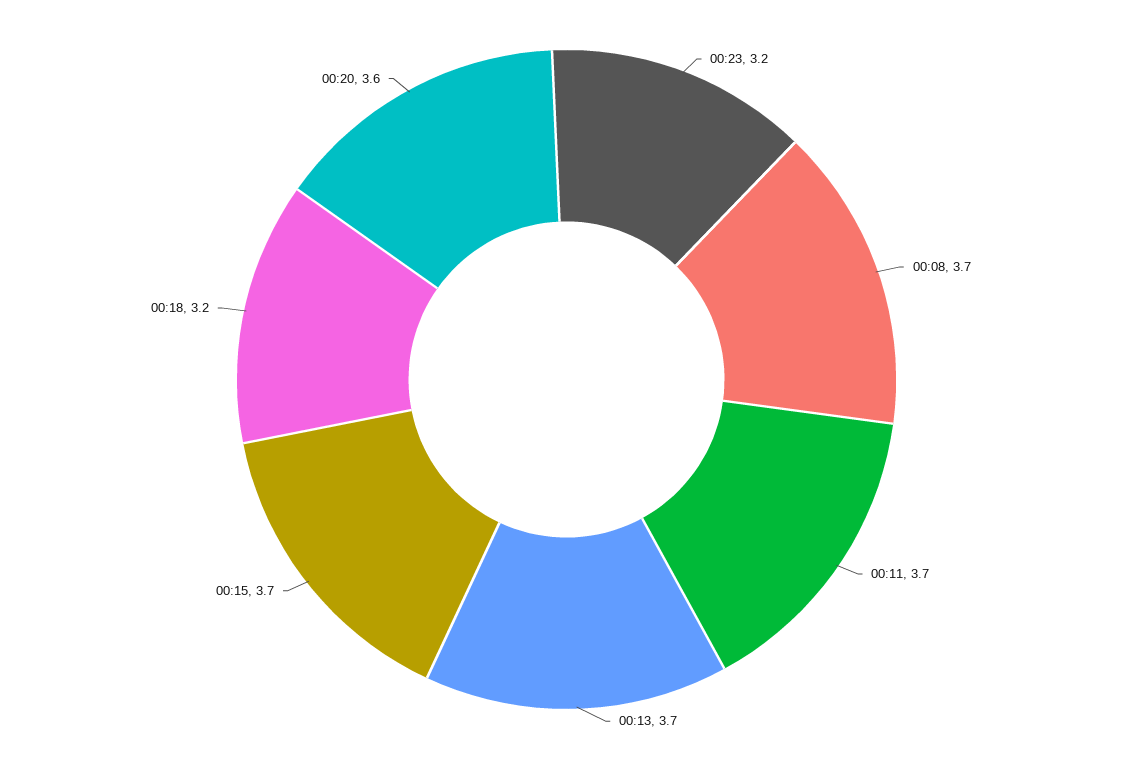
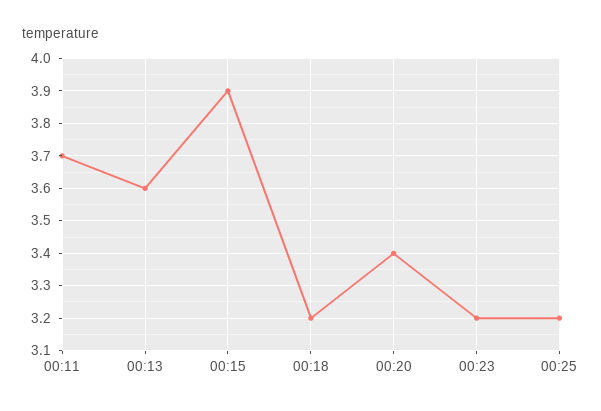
00:08: 3.7 -> none
00:13: 3.7 -> 3.6
00:15: 3.7 -> 3.9
00:20: 3.6 -> 3.4
00:25: none -> 3.2

